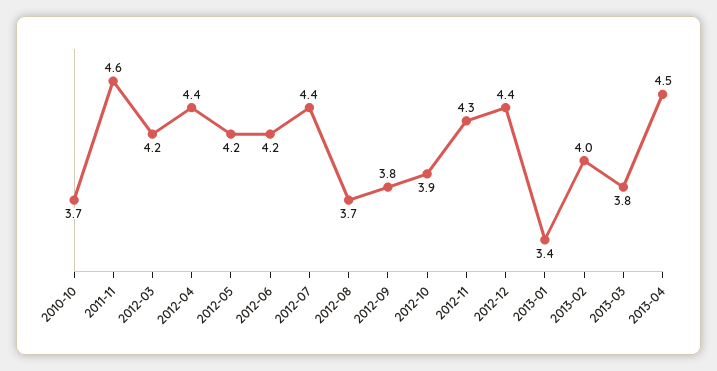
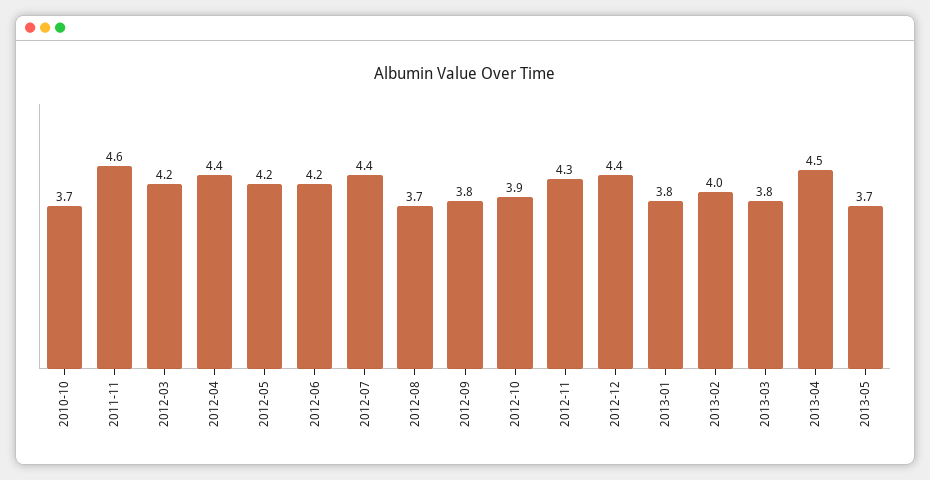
2013-01: 3.4 -> 3.8
2013-05: none -> 3.7

